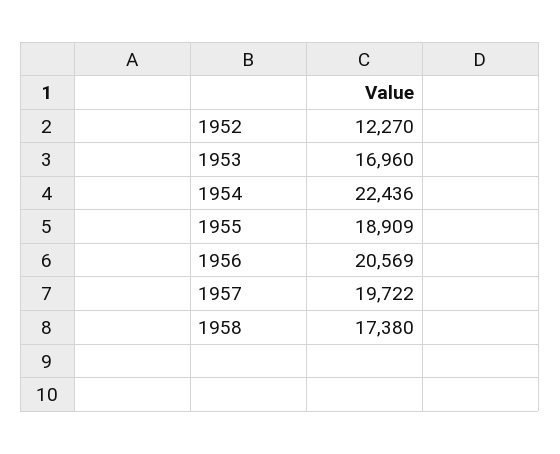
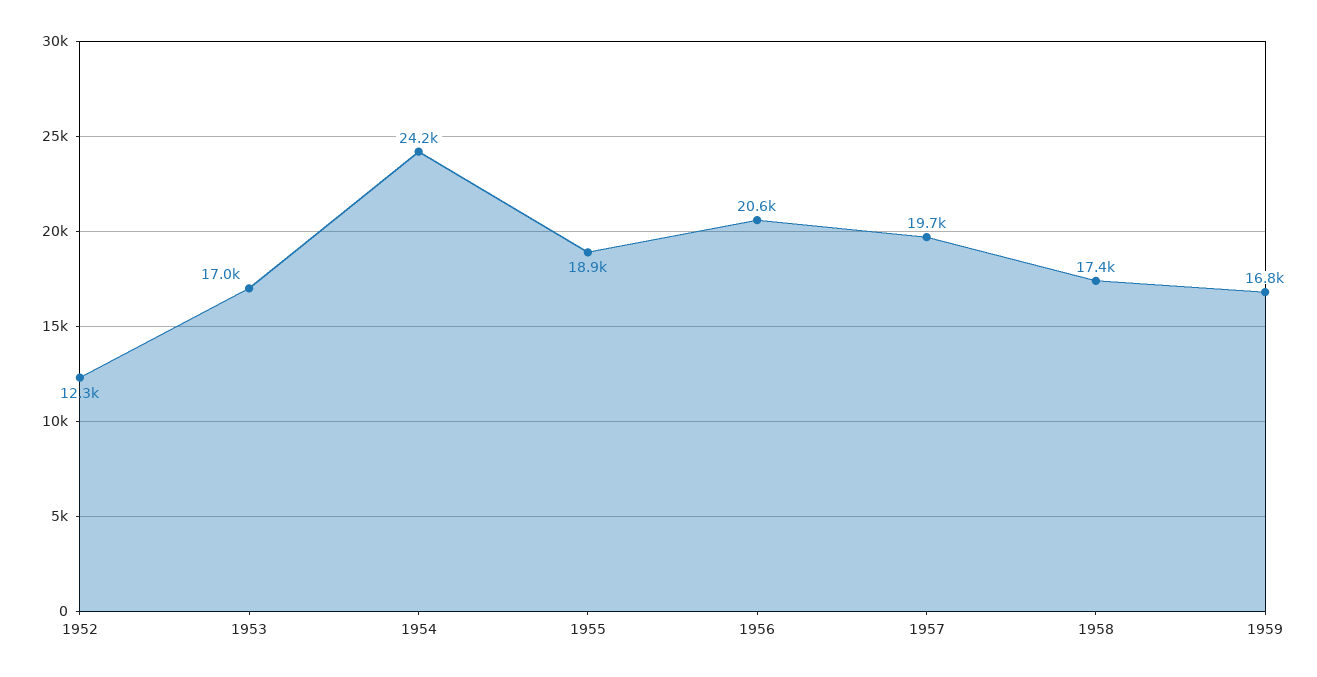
1954: 22436 -> 24200
1959: none -> 16800

